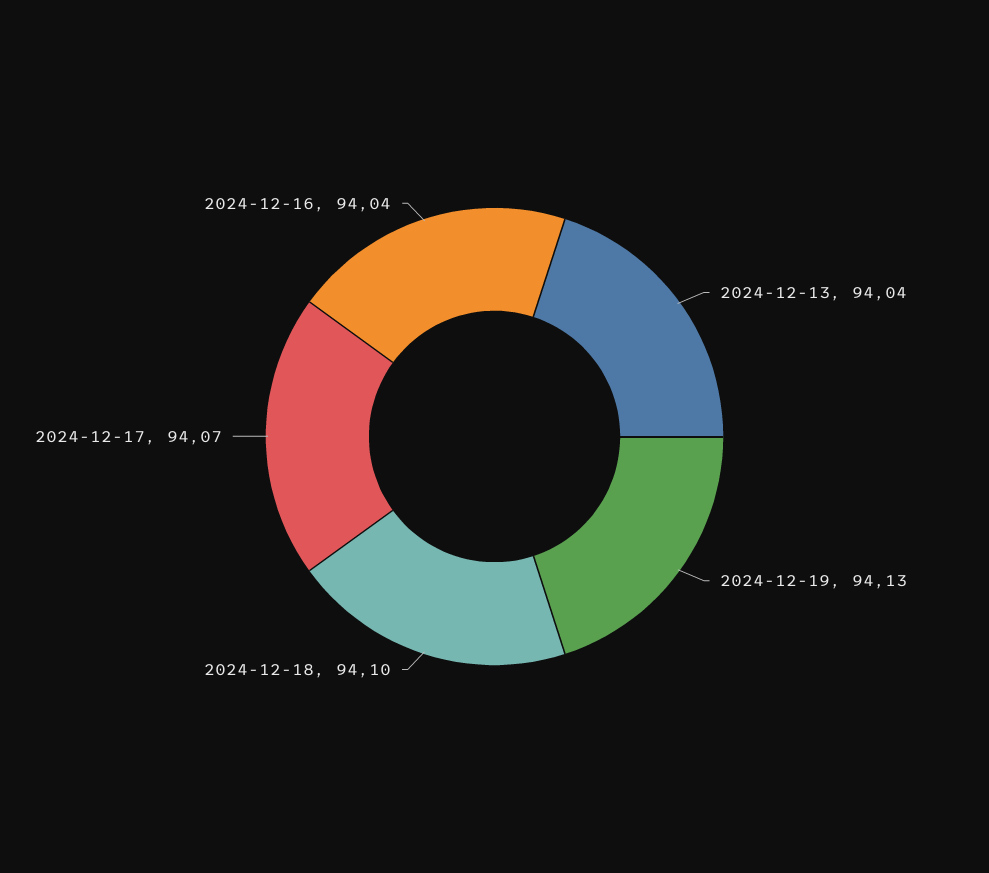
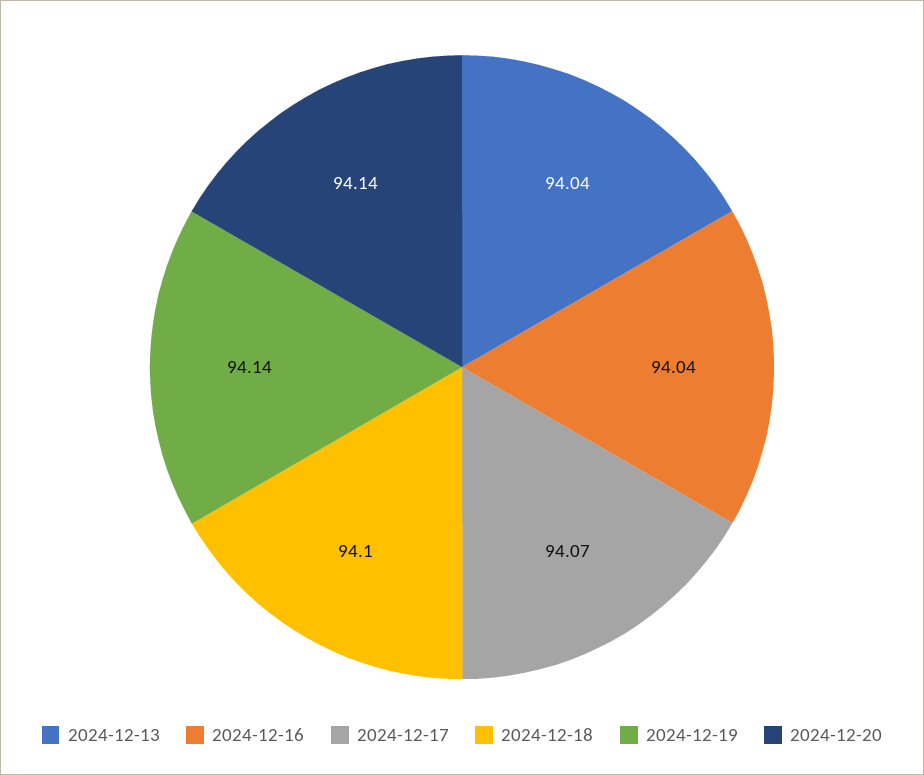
2024-12-19: 94.13 -> 94.14
2024-12-20: none -> 94.14

